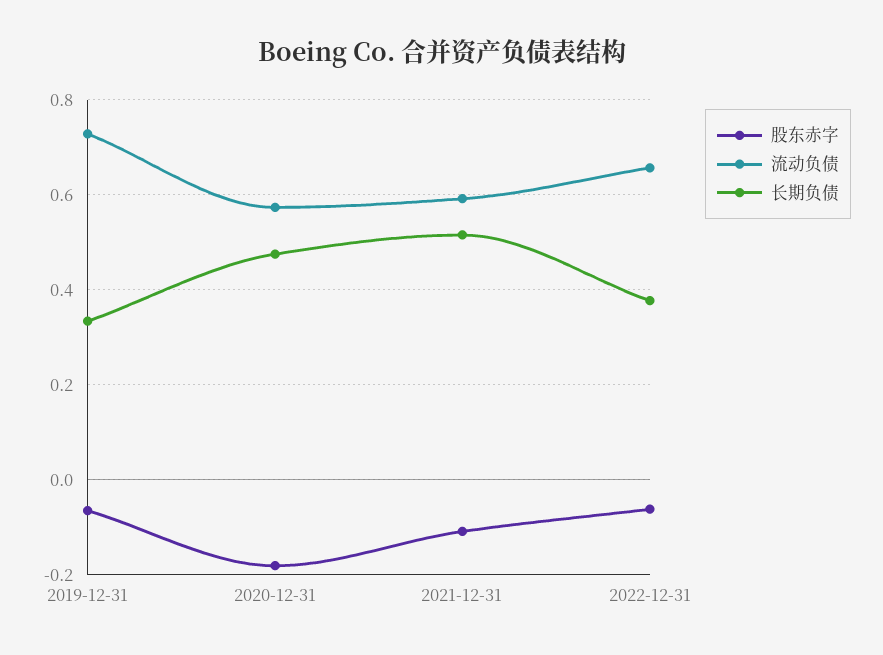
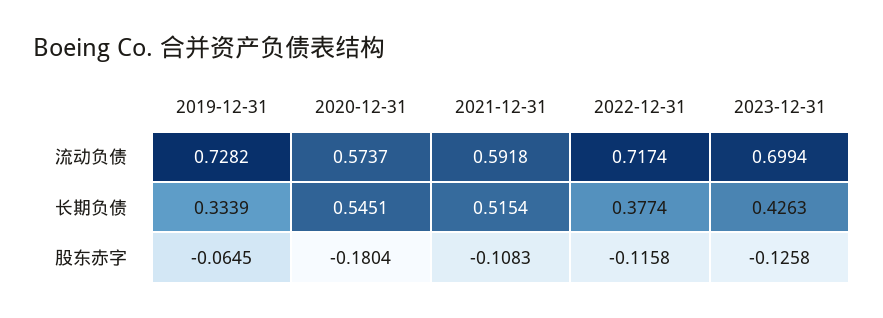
长期负债, 2020-12-31: 0.48 -> 0.5451
股东赤字, 2022-12-31: -0.06 -> -0.1158
流动负债, 2022-12-31: 0.66 -> 0.7174
流动负债, 2023-12-31: none -> 0.6994
长期负债, 2023-12-31: none -> 0.4263
股东赤字, 2023-12-31: none -> -0.1258

